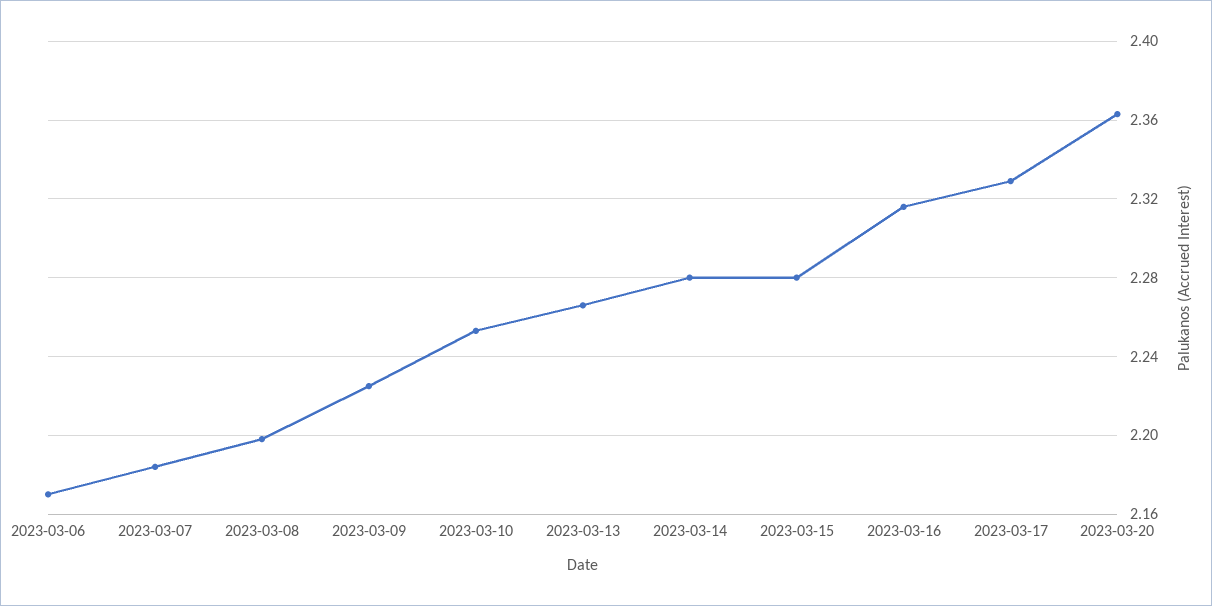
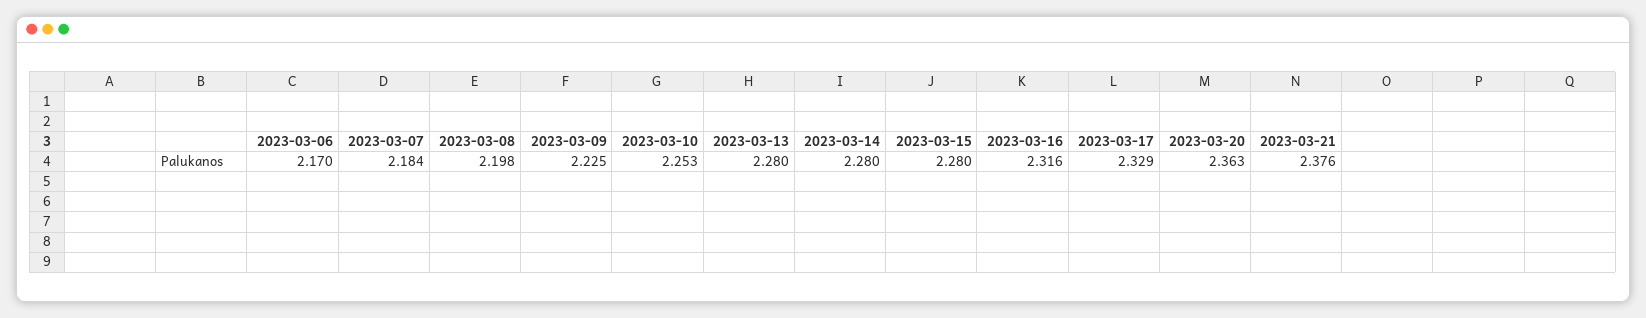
2023-03-13: 2.265 -> 2.28
2023-03-21: none -> 2.376

